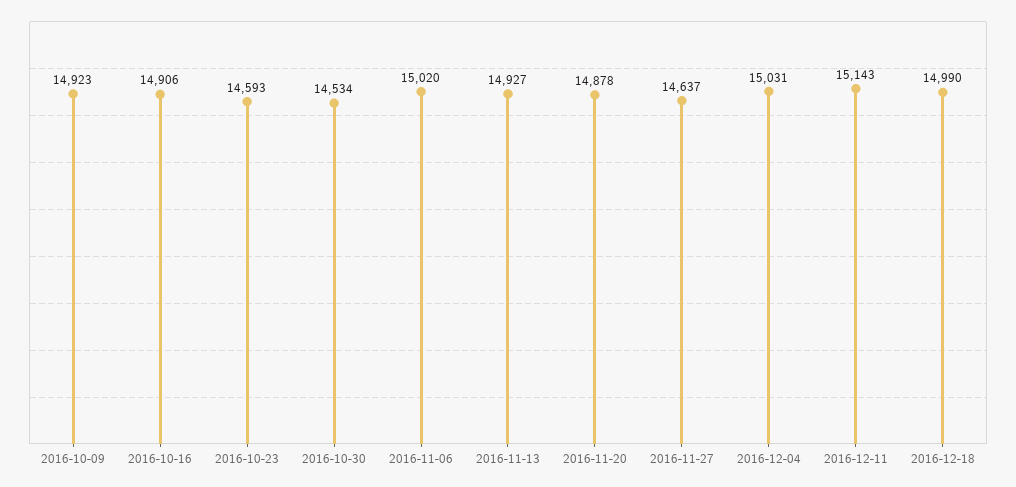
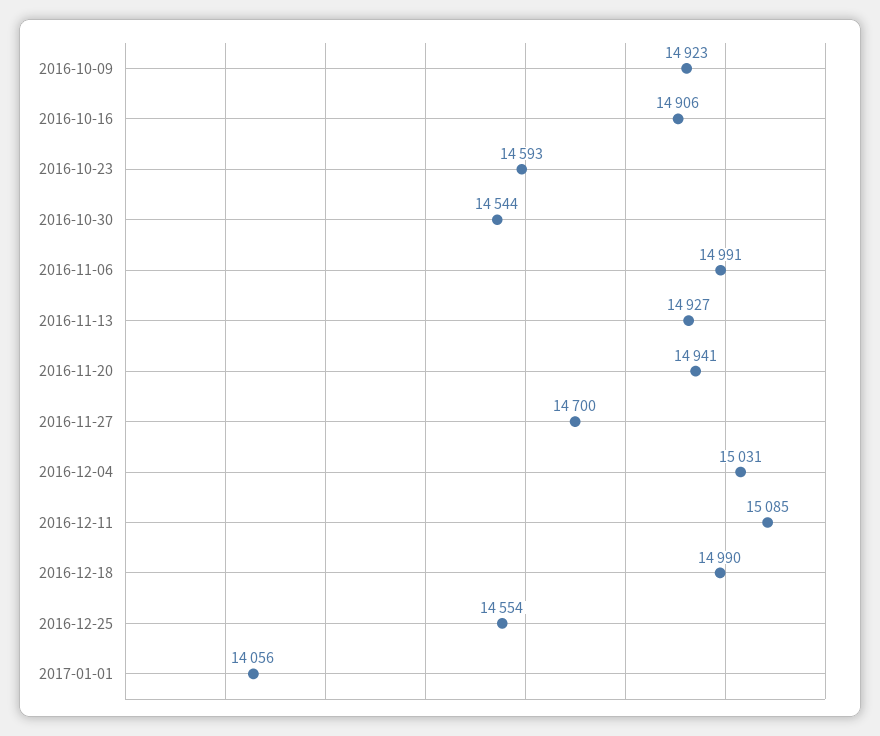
2016-10-30: 14534 -> 14544
2016-11-06: 15020 -> 14991
2016-11-20: 14878 -> 14941
2016-11-27: 14637 -> 14700
2016-12-11: 15143 -> 15085
2016-12-25: none -> 14554
2017-01-01: none -> 14056

